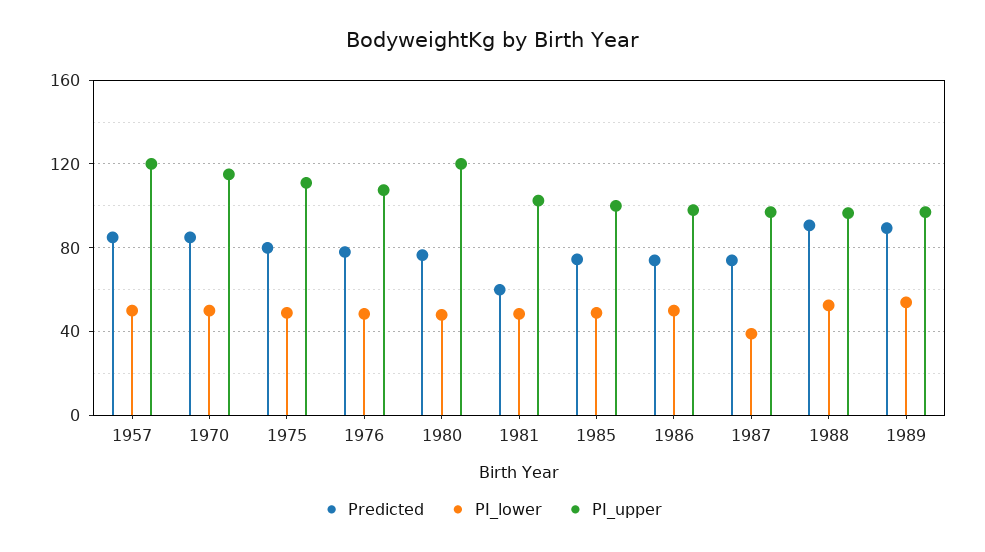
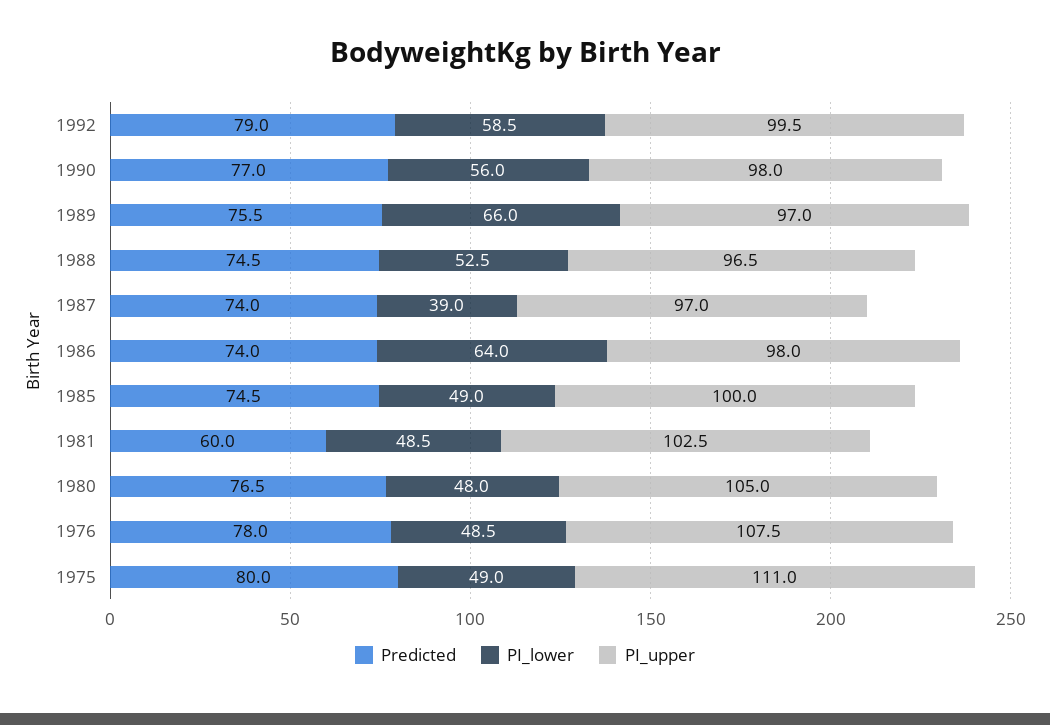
Predicted, 1957: 85 -> none
PI_lower, 1957: 50 -> none
PI_upper, 1957: 120 -> none
Predicted, 1970: 85 -> none
PI_lower, 1970: 50 -> none
PI_upper, 1970: 115 -> none
PI_upper, 1980: 120 -> 105
PI_lower, 1986: 50 -> 64
Predicted, 1988: 90 -> 74.5
Predicted, 1989: 90 -> 75.5
PI_lower, 1989: 55 -> 66
Predicted, 1992: none -> 79
PI_lower, 1992: none -> 58.5
PI_upper, 1992: none -> 99.5
Predicted, 1990: none -> 77
PI_lower, 1990: none -> 56
PI_upper, 1990: none -> 98

